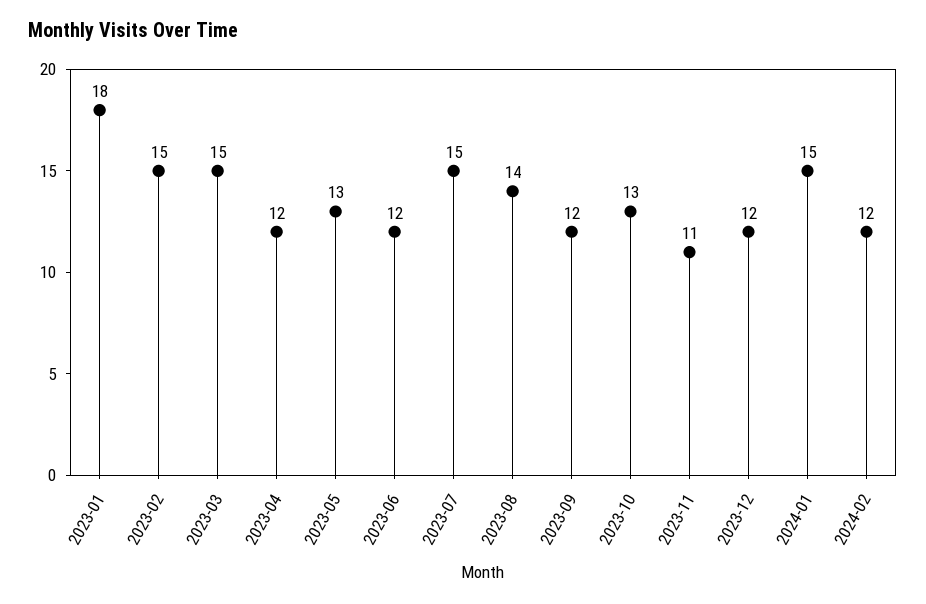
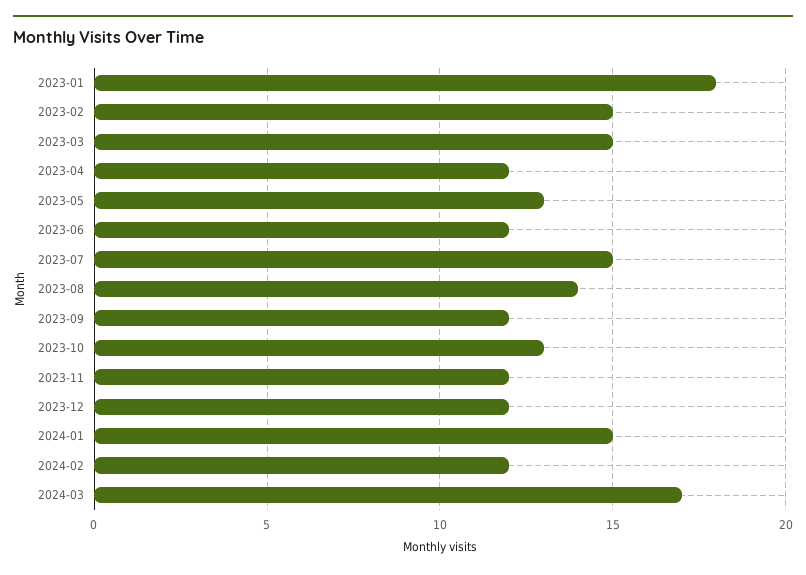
2023-11: 11 -> 12
2024-03: none -> 17

